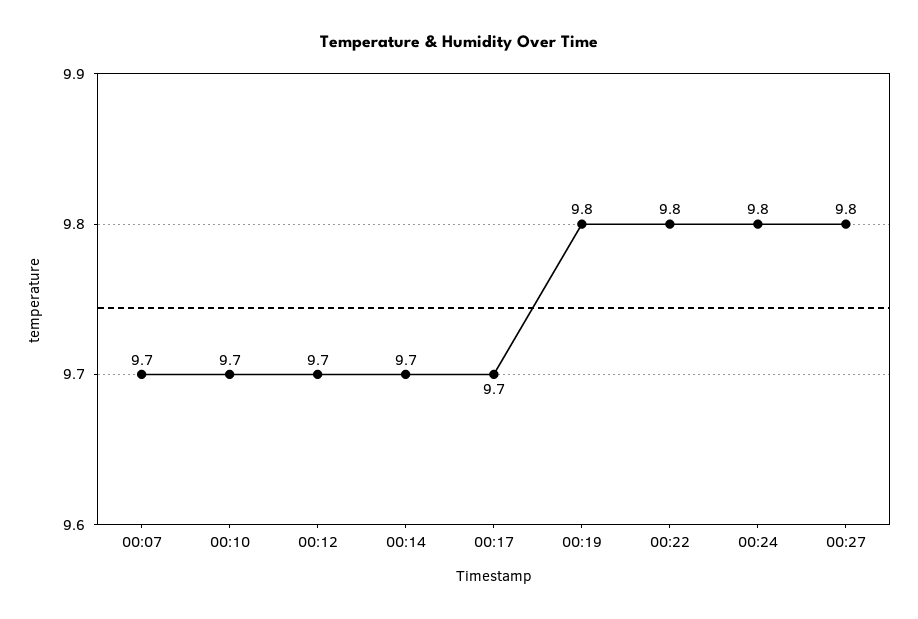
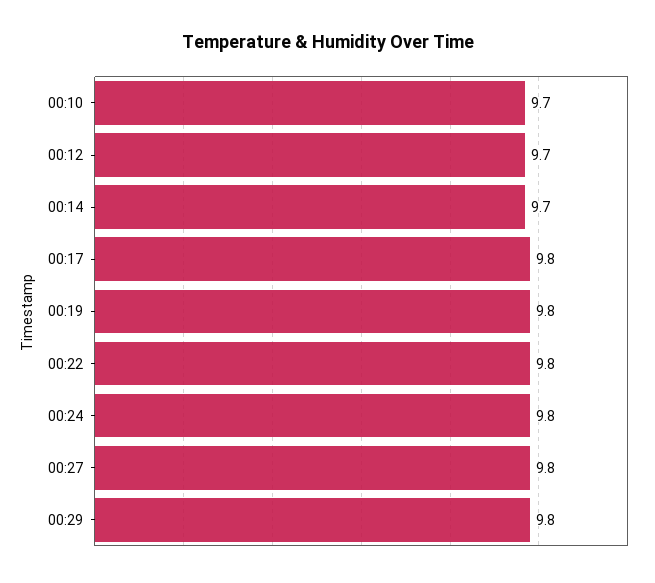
00:07: 9.7 -> none
00:17: 9.7 -> 9.8
00:29: none -> 9.8

